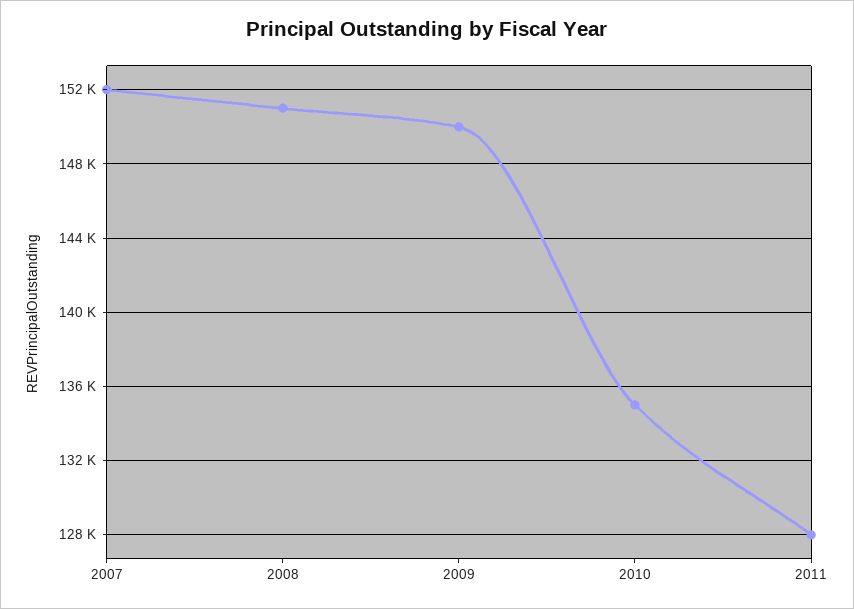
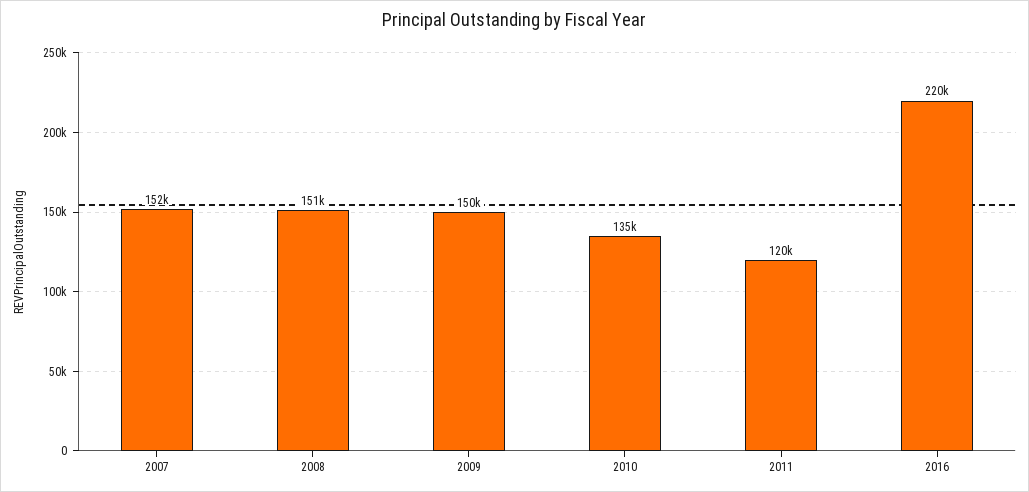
2011: 128000 -> 120000
2016: none -> 220000

